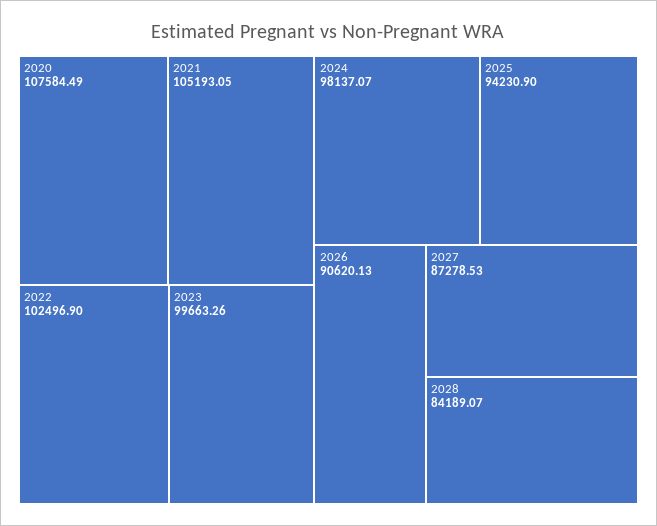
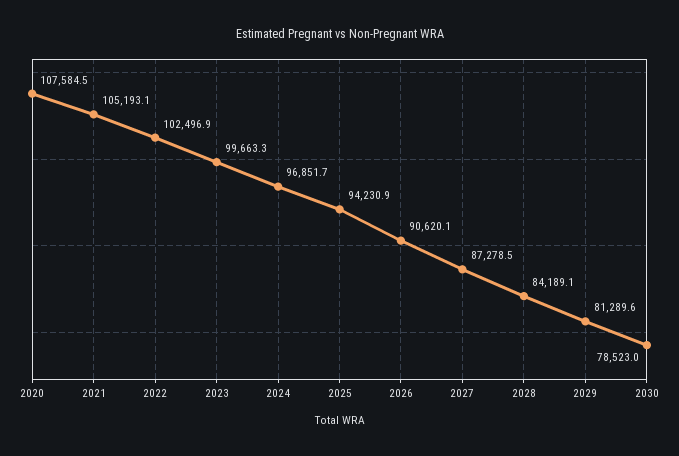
2024: 98137.07 -> 96851.7
2029: none -> 81289.6
2030: none -> 78523

